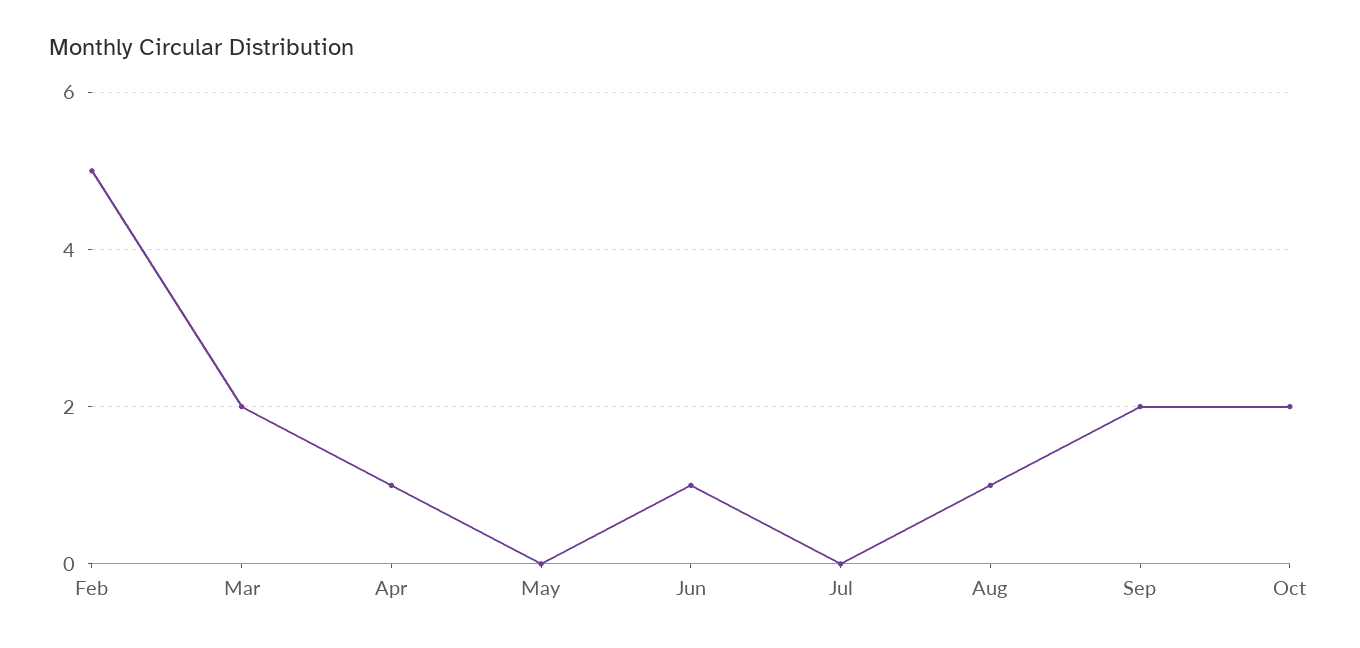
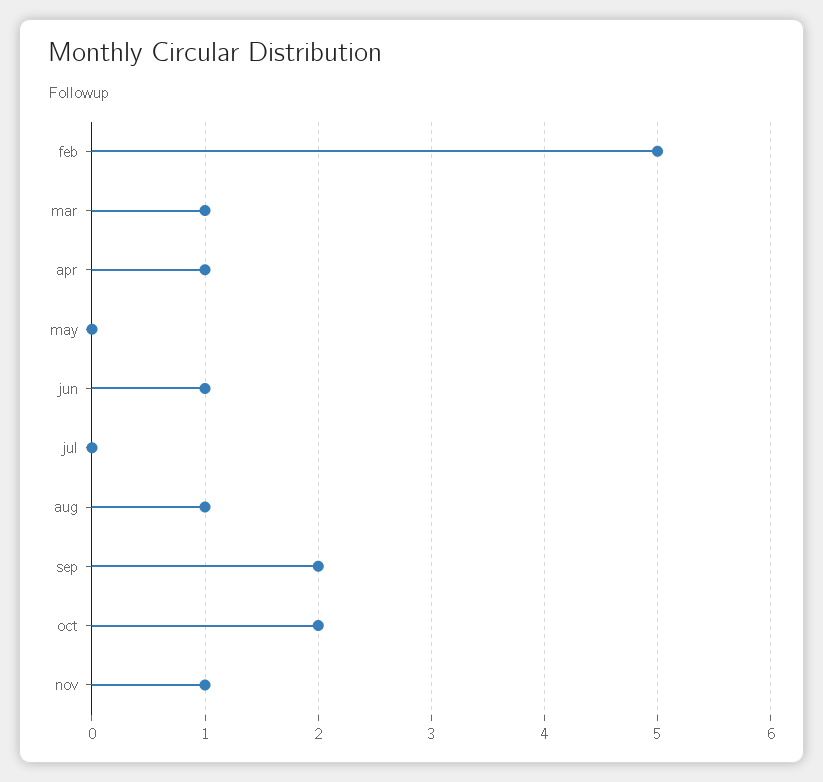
Mar: 2 -> 1
nov: none -> 1

